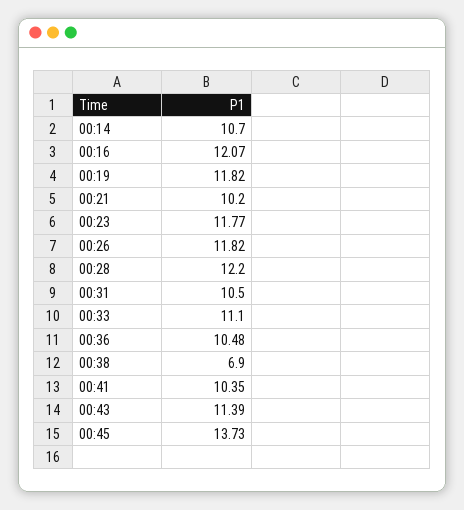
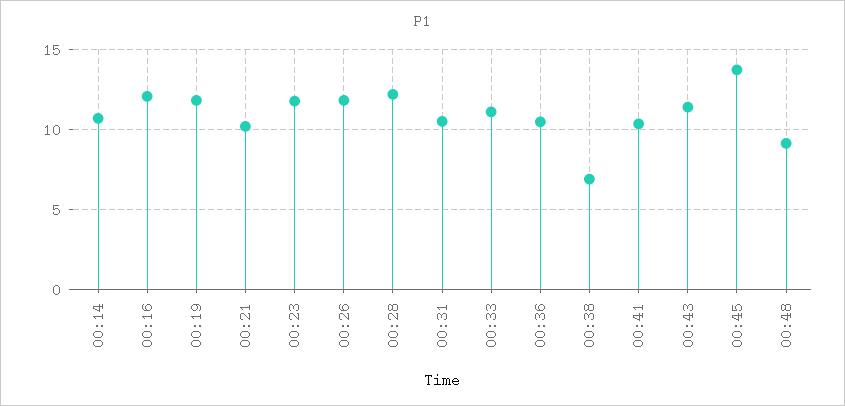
00:48: none -> 9

